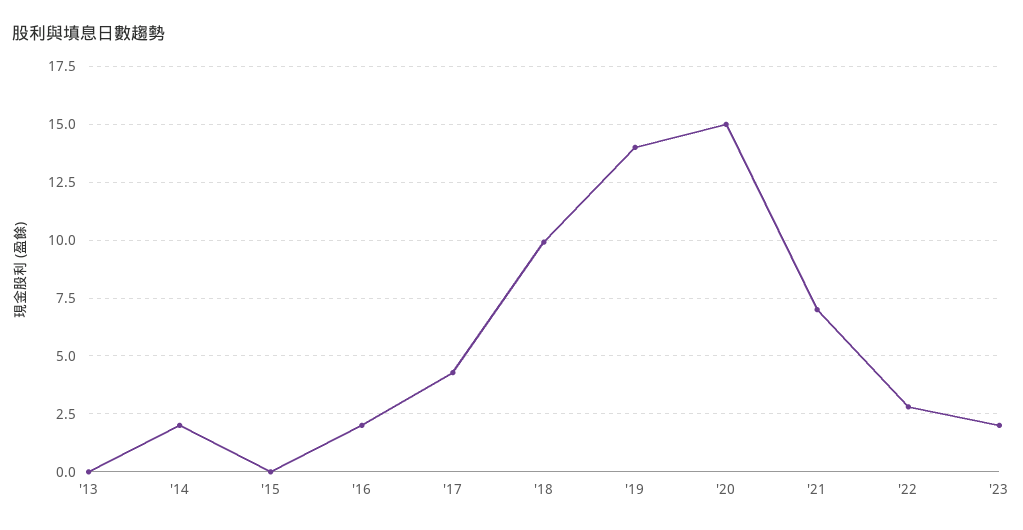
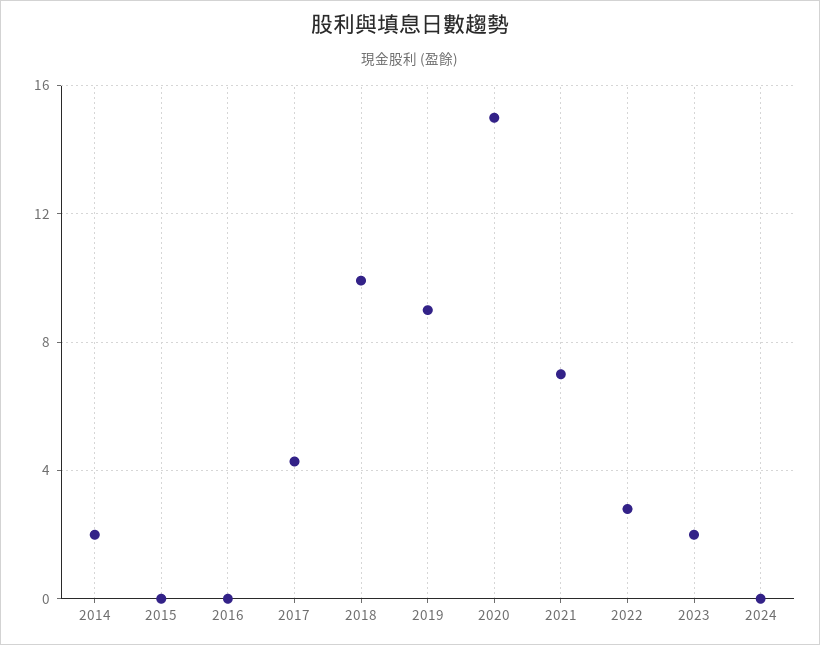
'13: 0 -> none
'16: 2 -> 0
'19: 14 -> 9
2024: none -> 0

